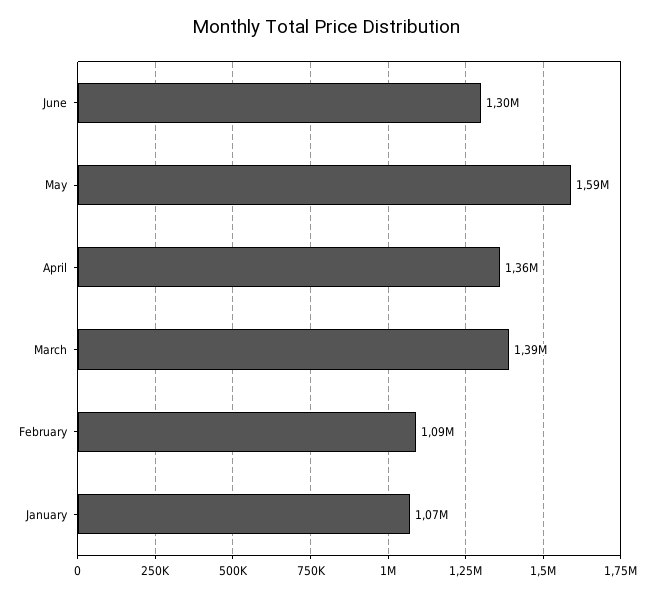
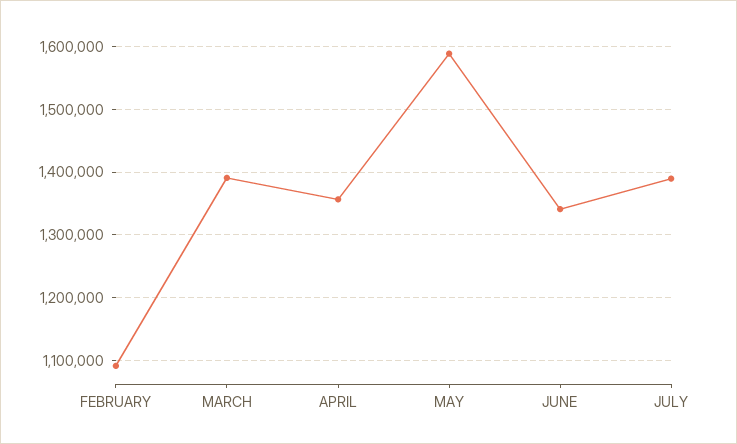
June: 1300000 -> 1340000
January: 1070000 -> none
JULY: none -> 1390000

